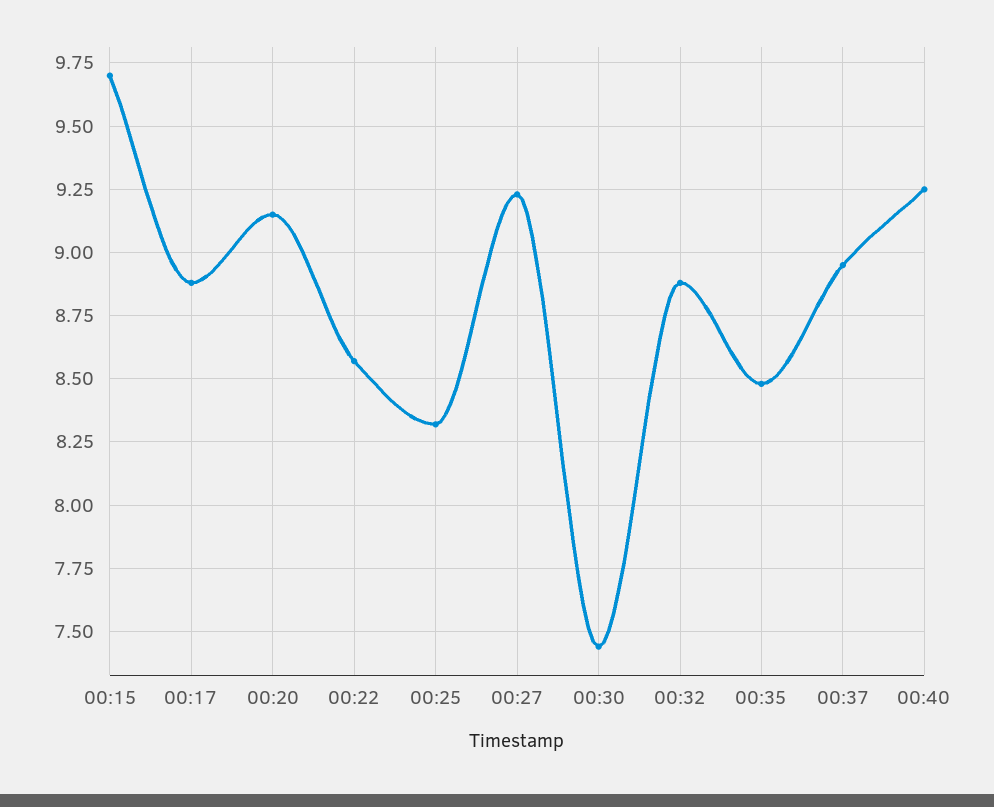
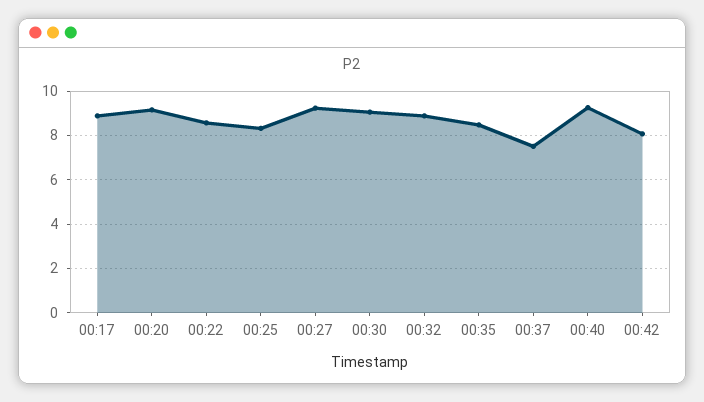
00:15: 9.7 -> none
00:30: 7.45 -> 9
00:37: 8.95 -> 7.5
00:42: none -> 8

